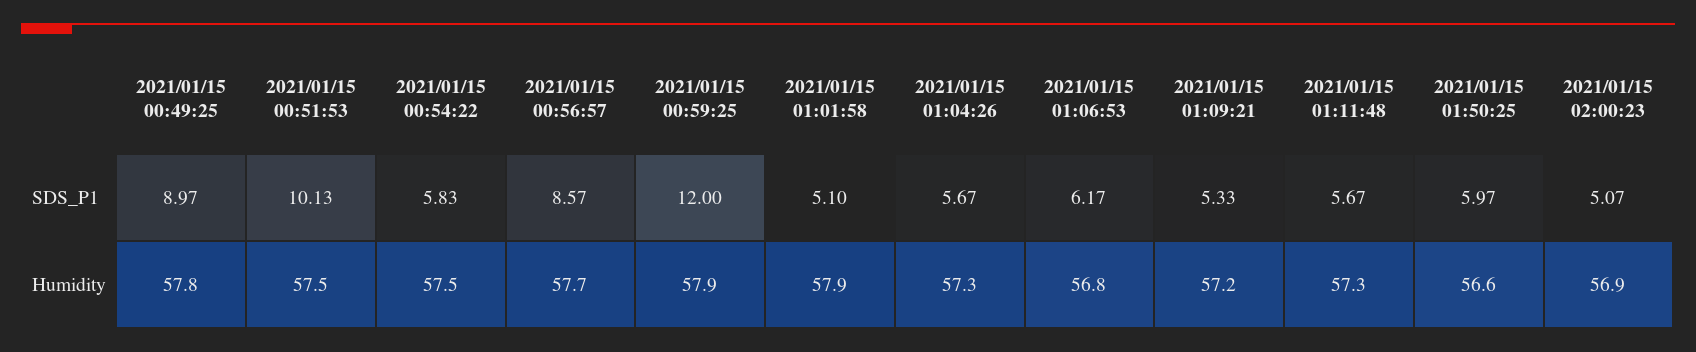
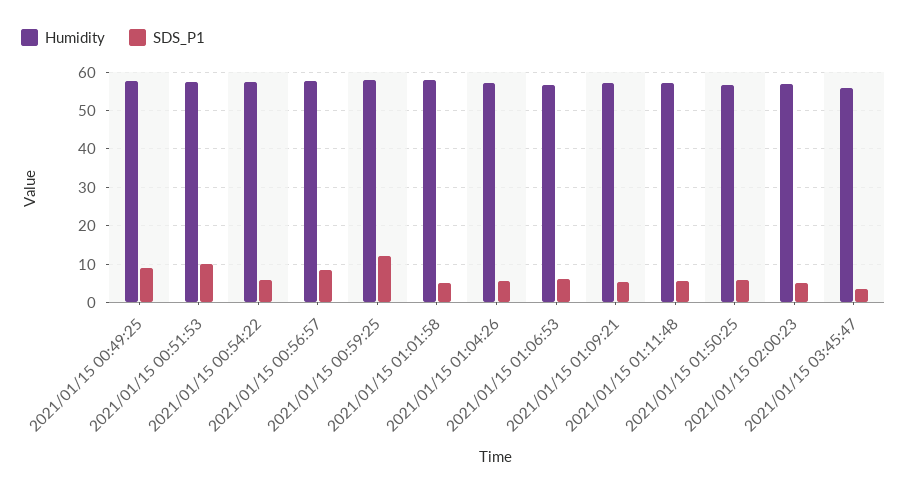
Humidity, 2021/01/15 03:45:47: none -> 56
SDS_P1, 2021/01/15 03:45:47: none -> 4

